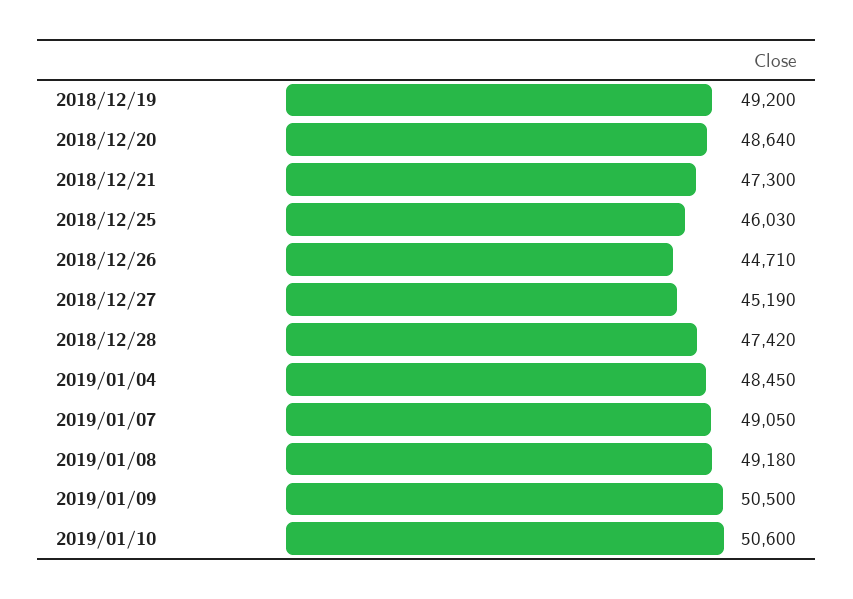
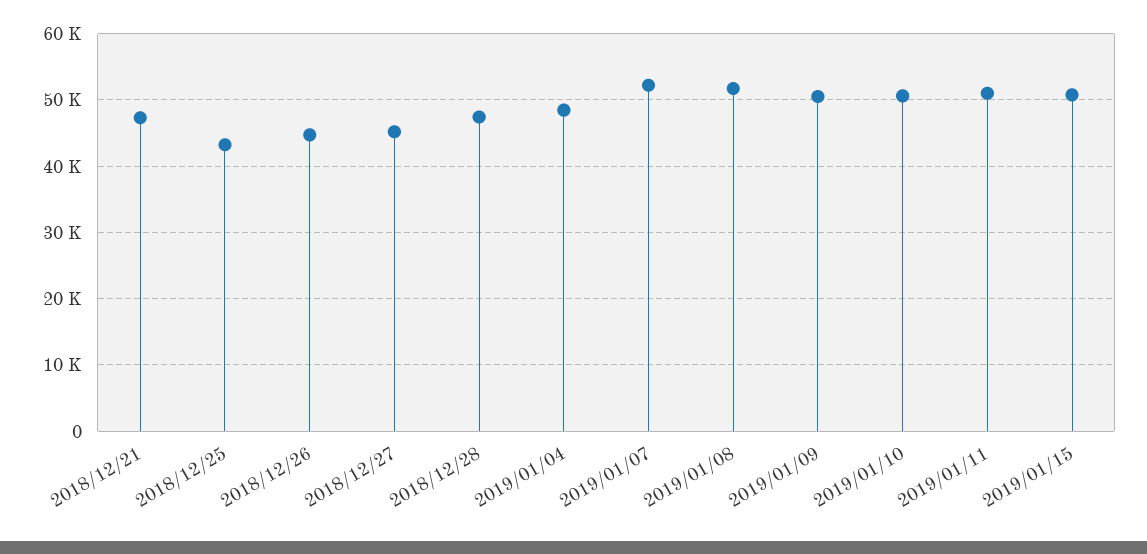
2018/12/19: 49200 -> none
2018/12/20: 48640 -> none
2018/12/25: 46030 -> 43000
2019/01/07: 49050 -> 52000
2019/01/08: 49180 -> 52000
2019/01/11: none -> 51000
2019/01/15: none -> 51000

